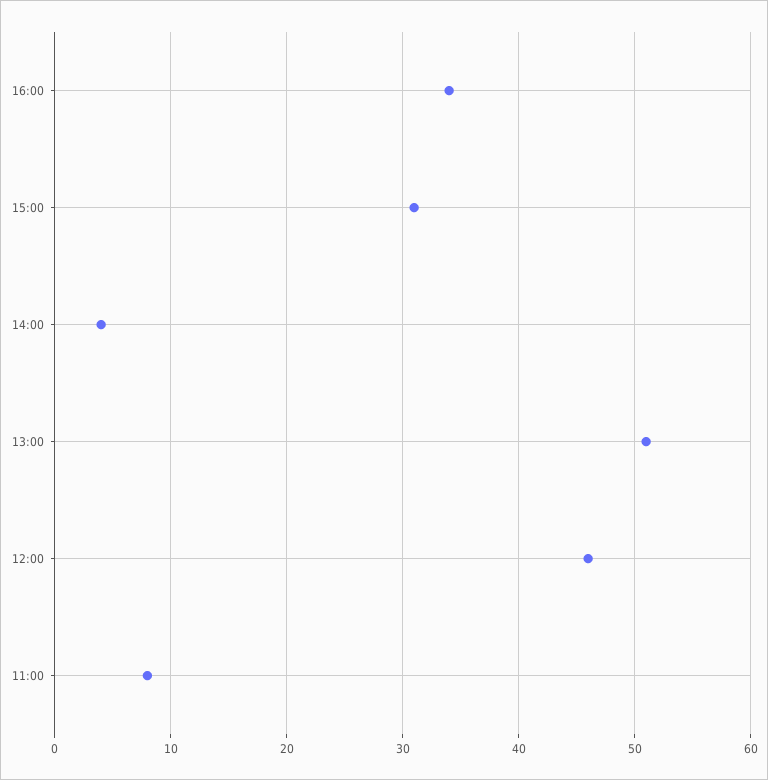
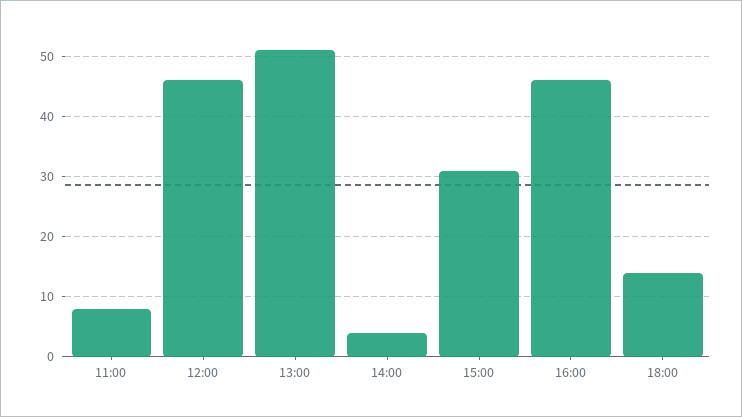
16:00: 34 -> 46
18:00: none -> 14

